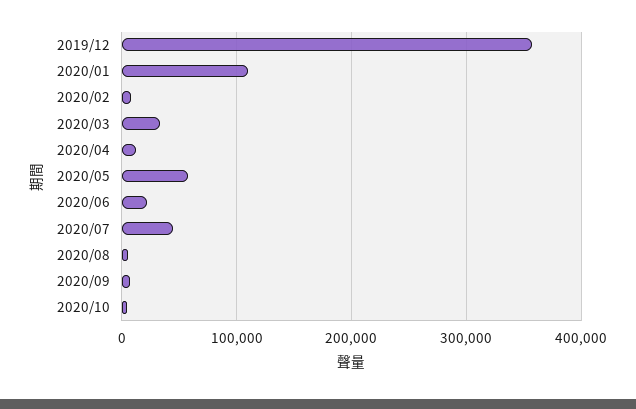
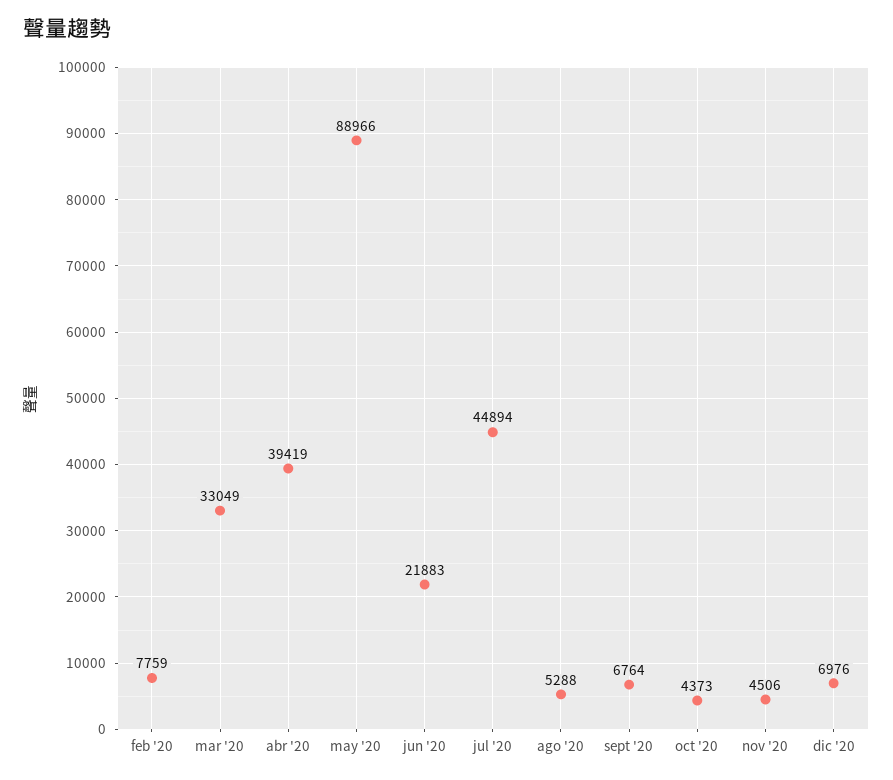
2019/12: 360000 -> none
2020/01: 110000 -> none
2020/04: 10000 -> 39419
2020/05: 60000 -> 88966
nov '20: none -> 4506
dic '20: none -> 6976

